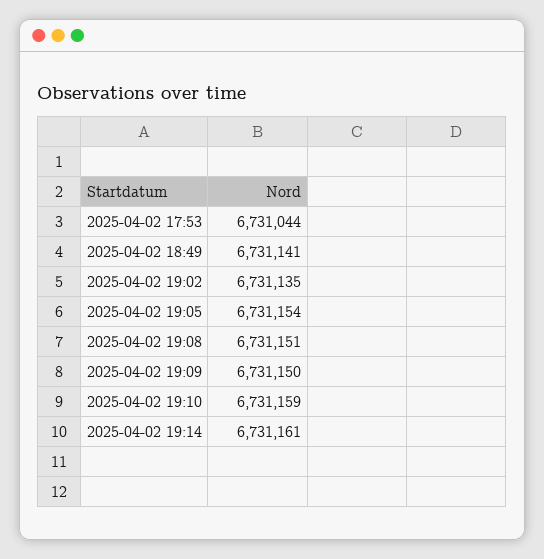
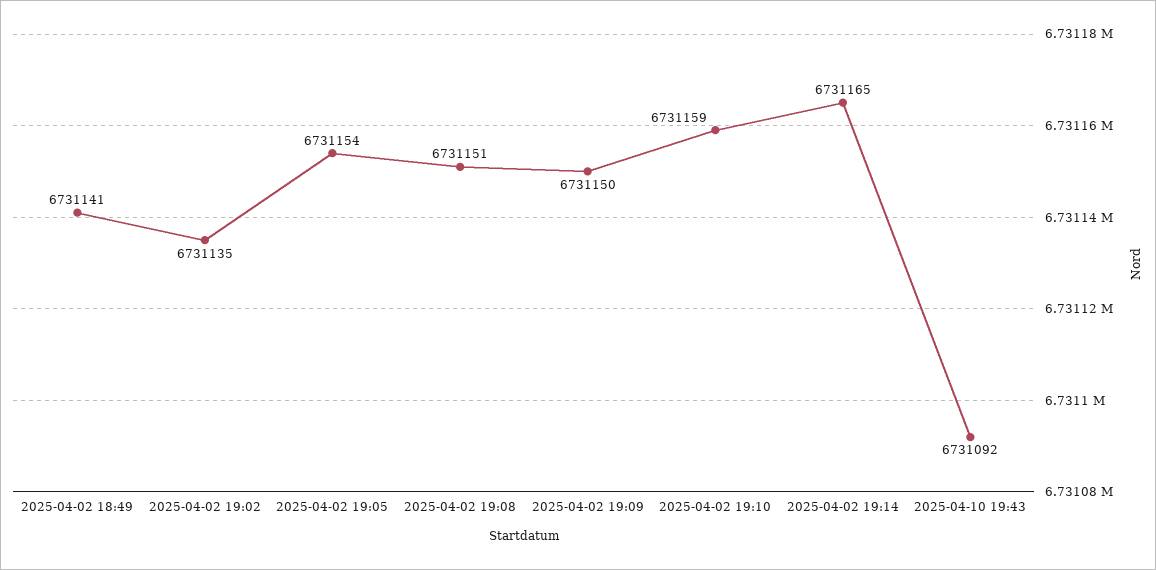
2025-04-02 17:53: 6731044 -> none
2025-04-02 19:14: 6731161 -> 6731165
2025-04-10 19:43: none -> 6731092

